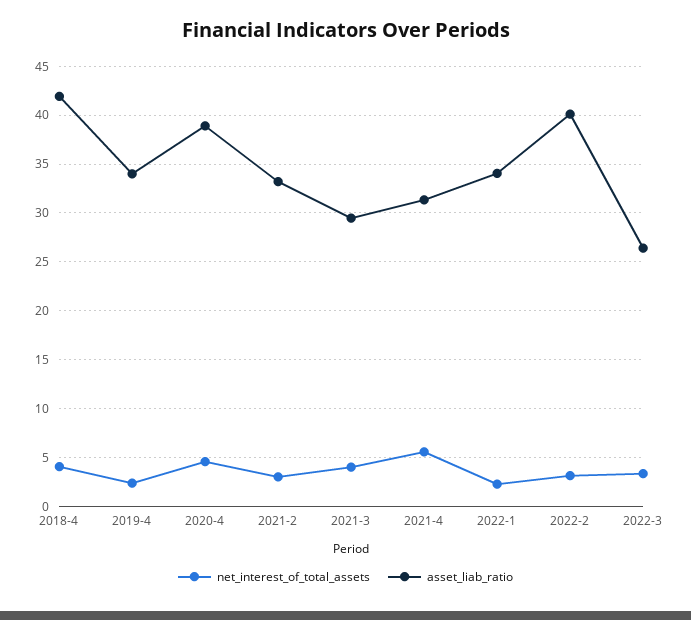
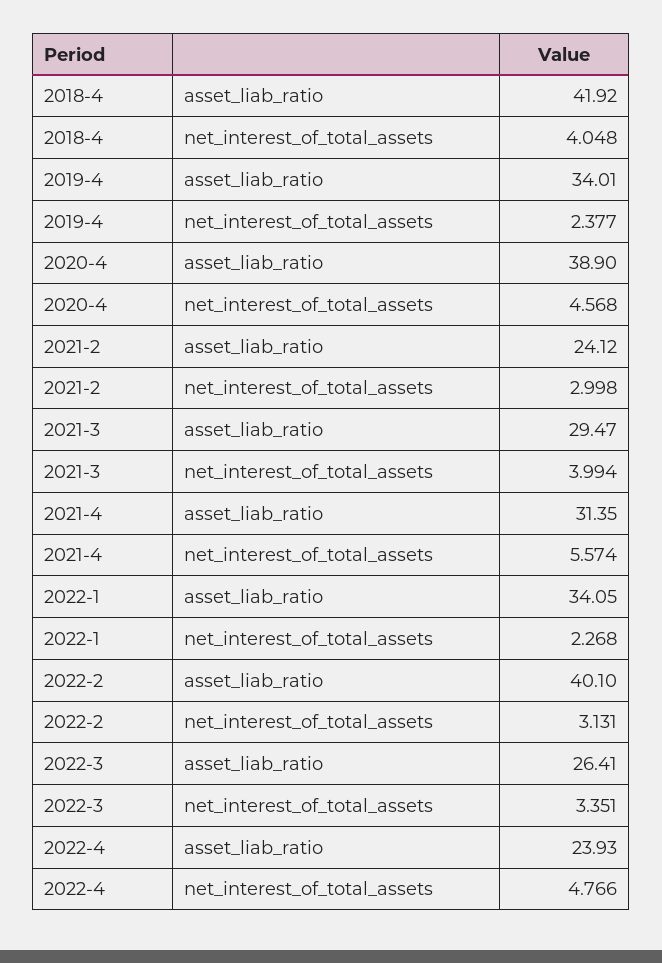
asset_liab_ratio, 2021-2: 33 -> 24.12
asset_liab_ratio, 2022-4: none -> 23.93
net_interest_of_total_assets, 2022-4: none -> 4.766

